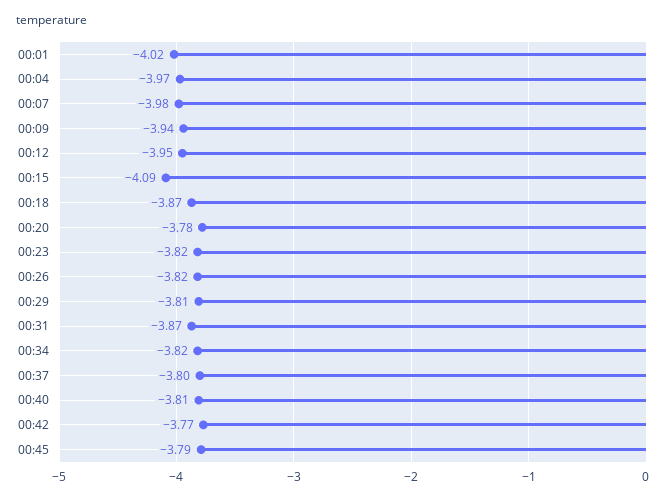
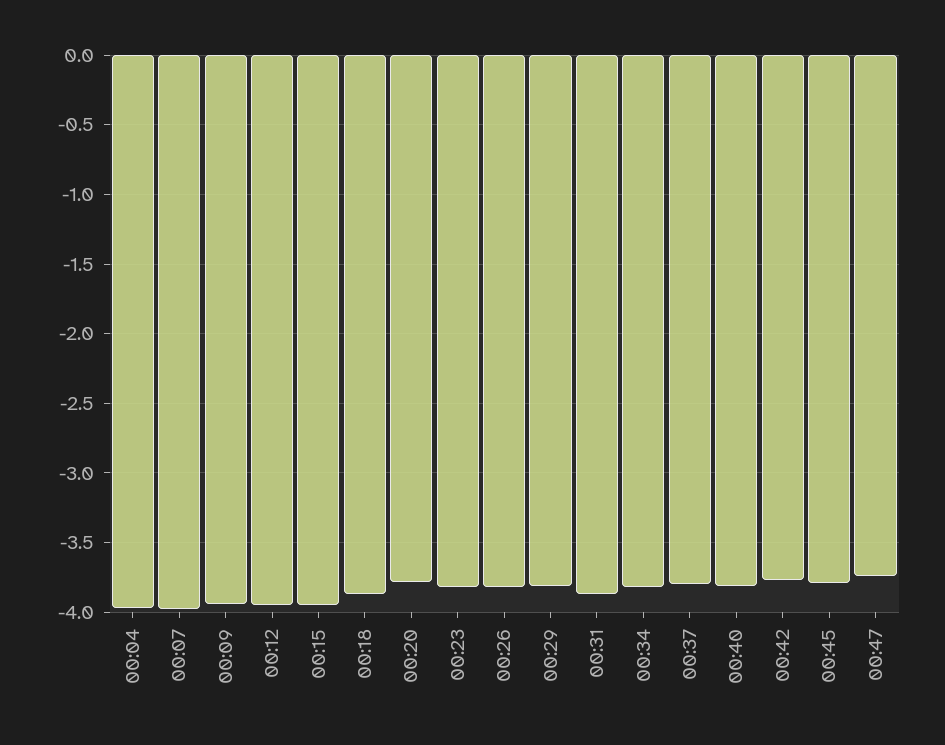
00:01: -4.02 -> none
00:15: -4.09 -> -3.95
00:47: none -> -3.75

